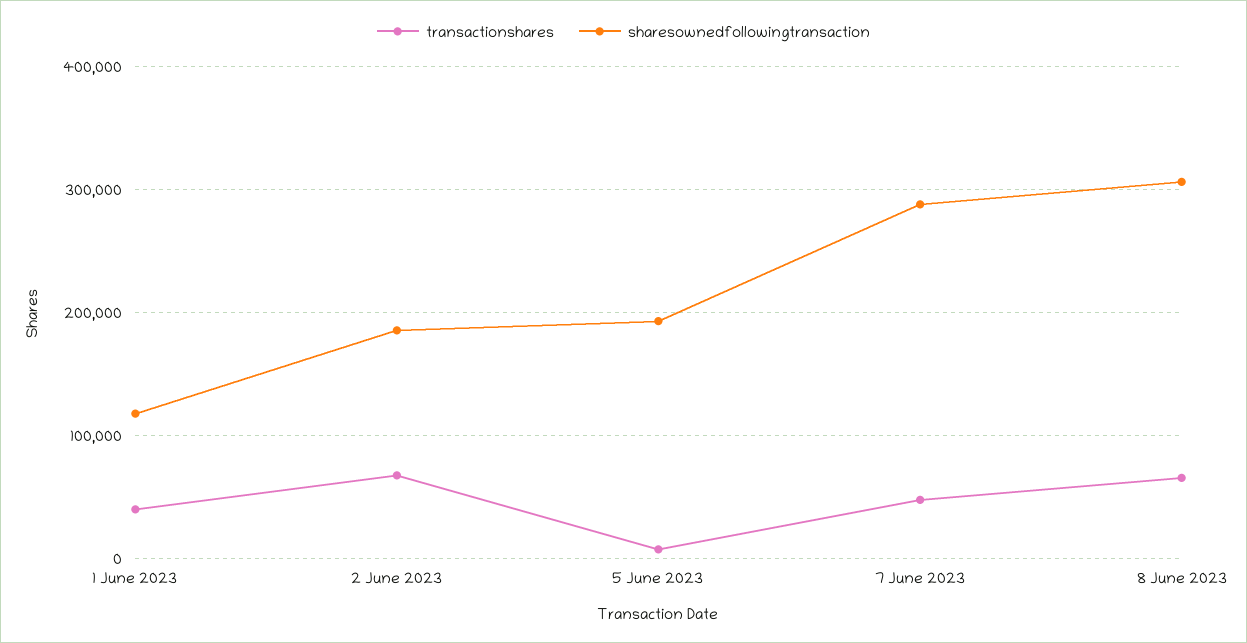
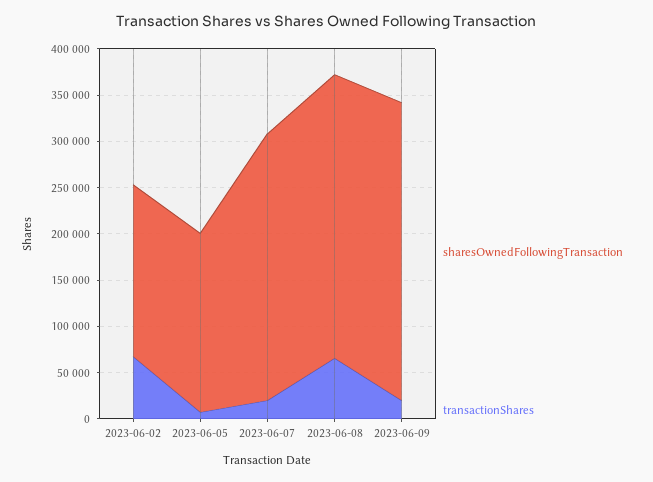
transactionshares, 1 June 2023: 40000 -> none
sharesownedfollowingtransaction, 1 June 2023: 120000 -> none
transactionshares, 7 June 2023: 50000 -> 20000
sharesownedfollowingtransaction, 2023-06-09: none -> 320000
transactionshares, 2023-06-09: none -> 20000

